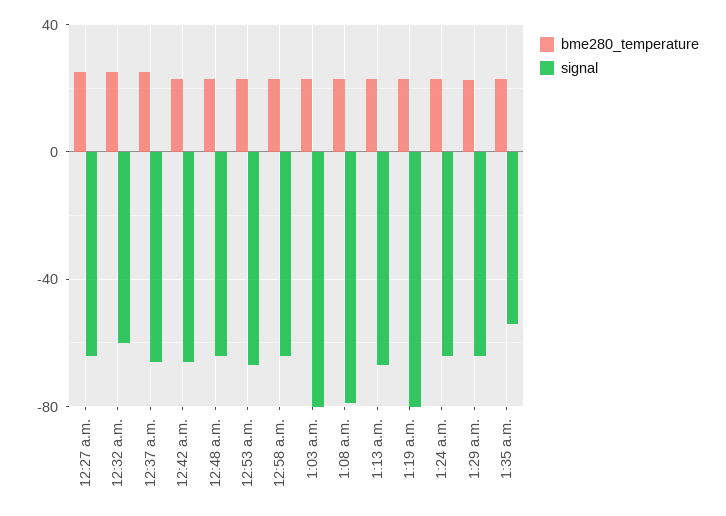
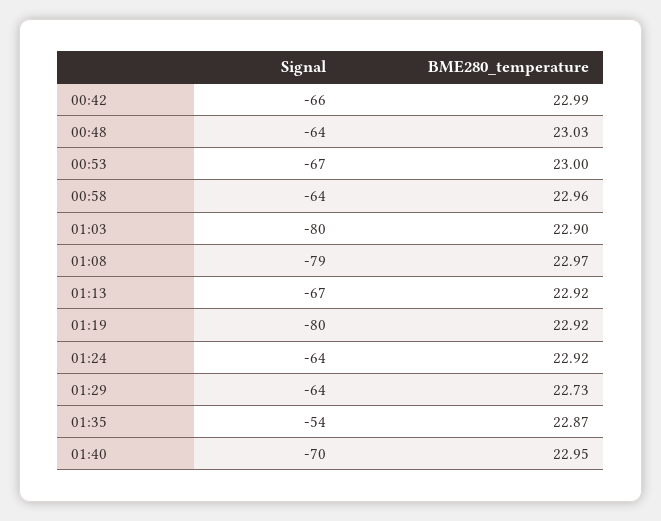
bme280_temperature, 12:27 a.m.: 25 -> none
signal, 12:27 a.m.: -65 -> none
bme280_temperature, 12:32 a.m.: 25 -> none
signal, 12:32 a.m.: -60 -> none
bme280_temperature, 12:37 a.m.: 25 -> none
signal, 12:37 a.m.: -65 -> none
signal, 01:40: none -> -70
bme280_temperature, 01:40: none -> 22.95

